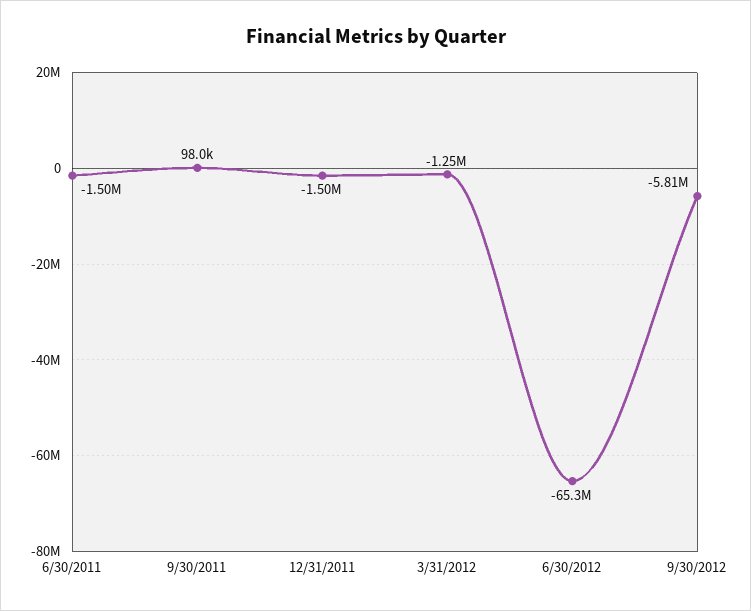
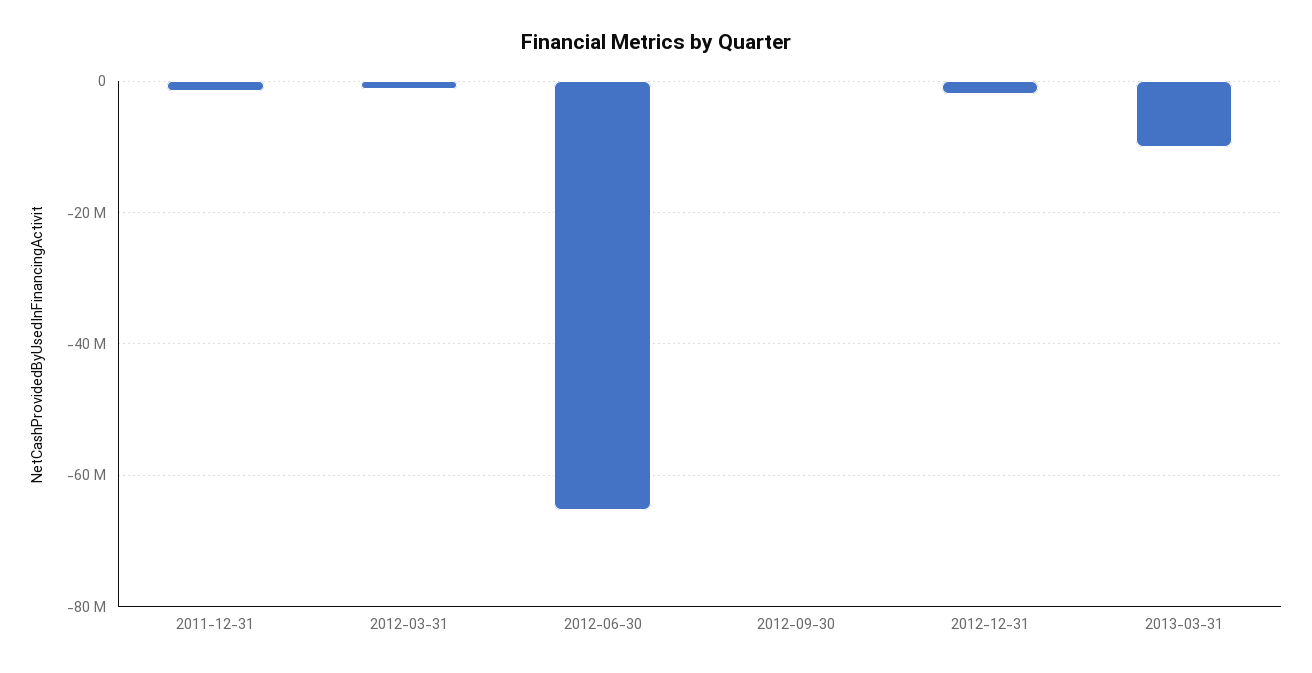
6/30/2011: -1500000 -> none
9/30/2011: 98000 -> none
9/30/2012: -5810000 -> 0
2012-12-31: none -> -2000000
2013-03-31: none -> -10000000

